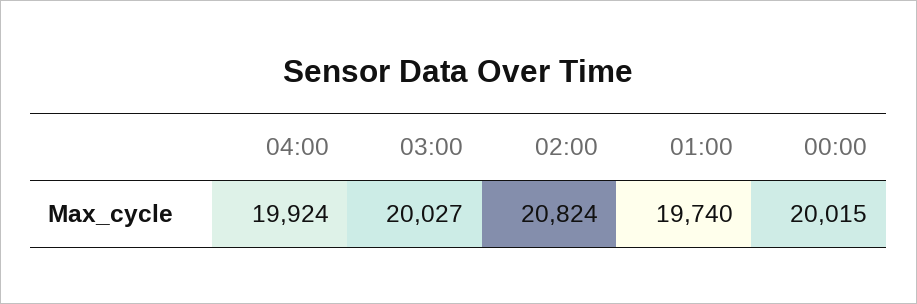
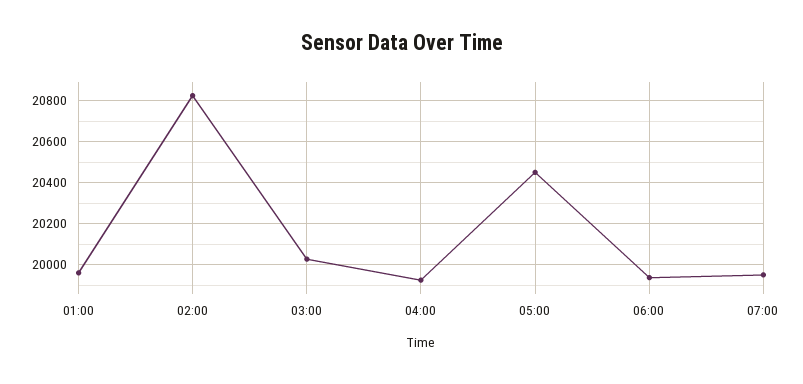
01:00: 19740 -> 19950
00:00: 20015 -> none
05:00: none -> 20450
06:00: none -> 19950
07:00: none -> 19950

